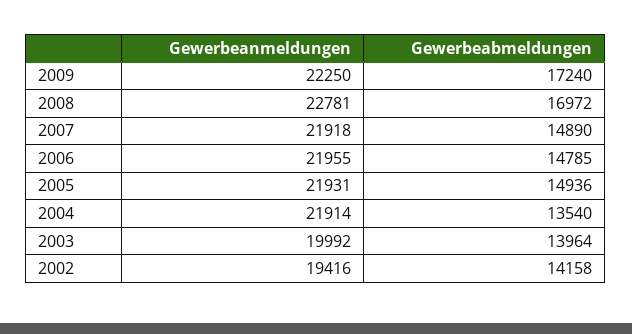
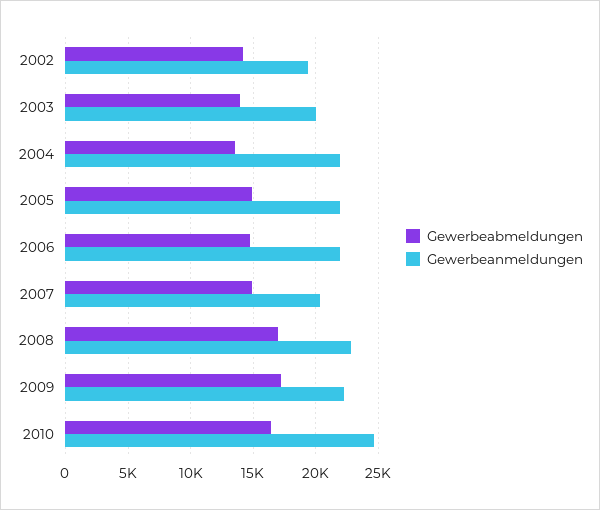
Gewerbeanmeldungen, 2007: 21918 -> 20500
Gewerbeabmeldungen, 2010: none -> 16500
Gewerbeanmeldungen, 2010: none -> 24500

